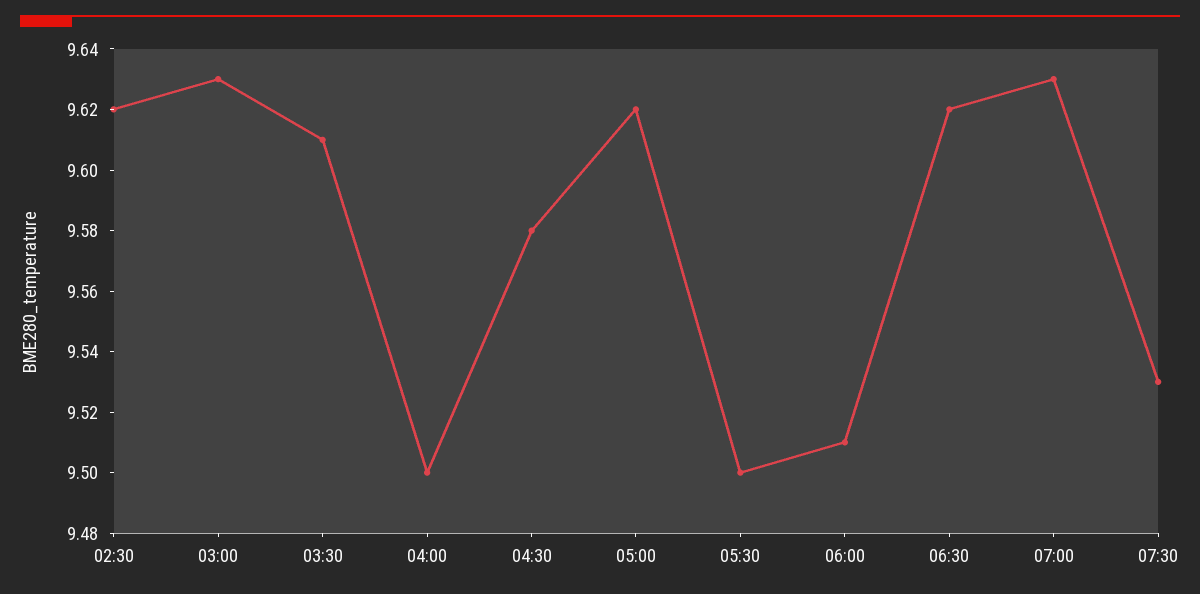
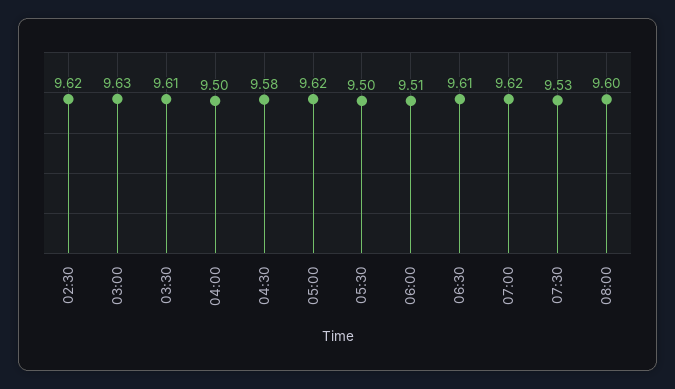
06:30: 9.62 -> 9.61
07:00: 9.63 -> 9.62
08:00: none -> 9.6

